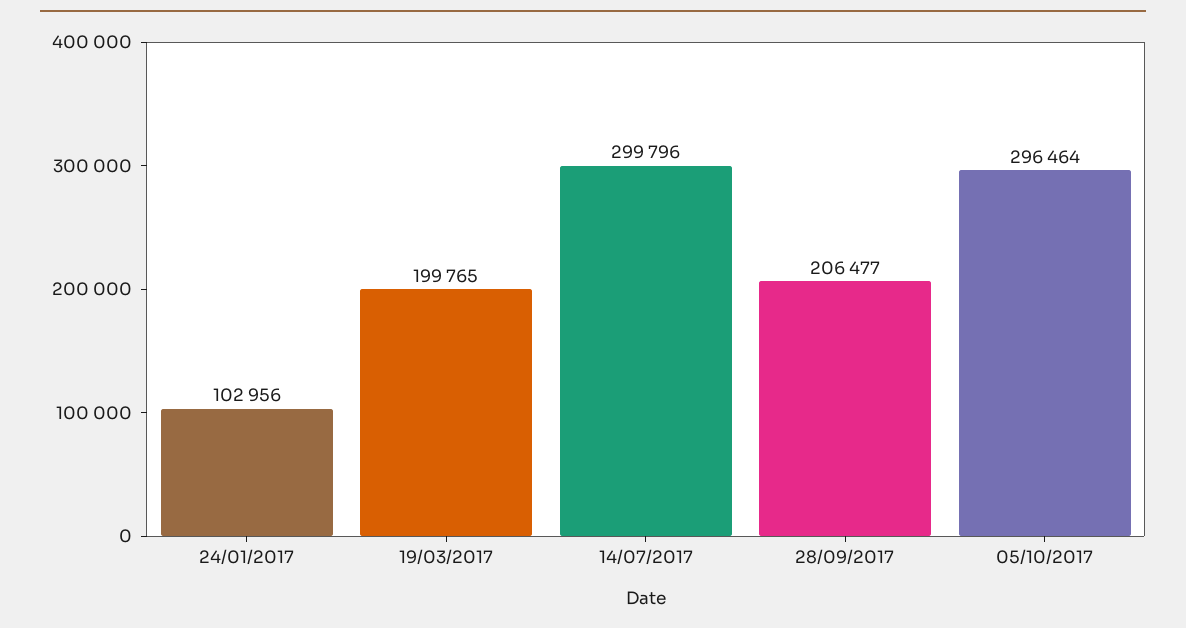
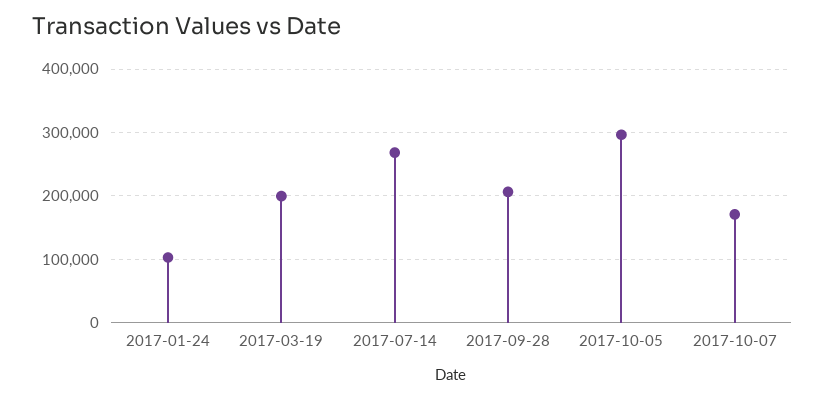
14/07/2017: 299796 -> 270000
2017-10-07: none -> 170000

